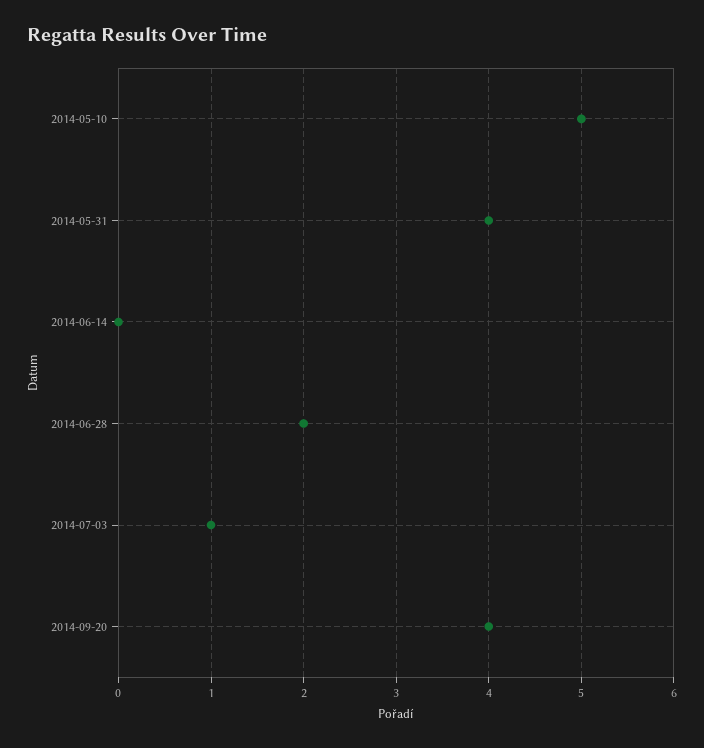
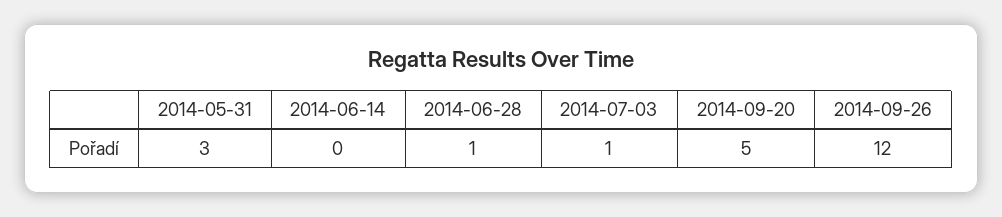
2014-05-10: 5 -> none
2014-05-31: 4 -> 3
2014-06-28: 2 -> 1
2014-09-20: 4 -> 5
2014-09-26: none -> 12

